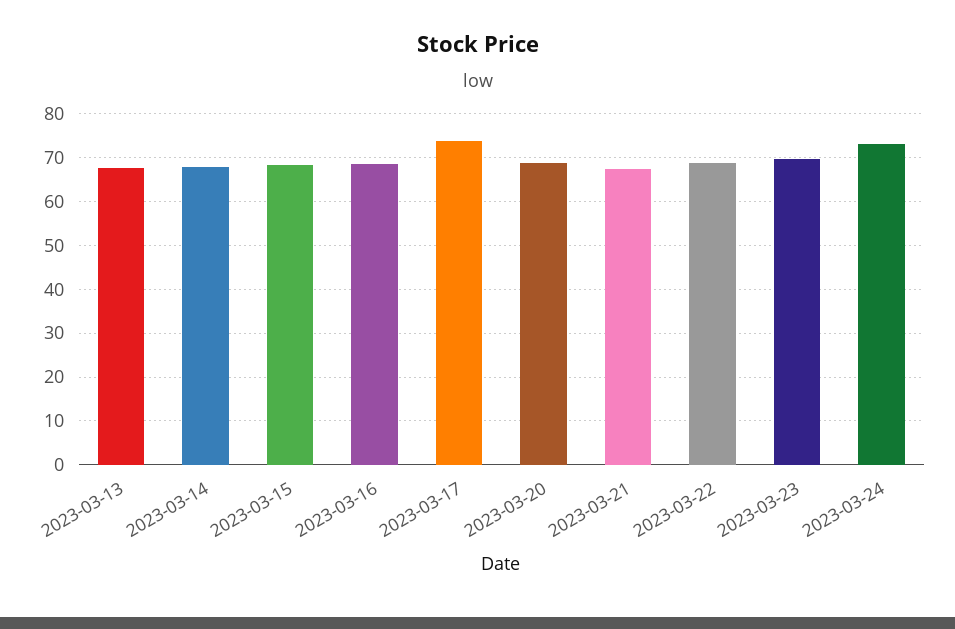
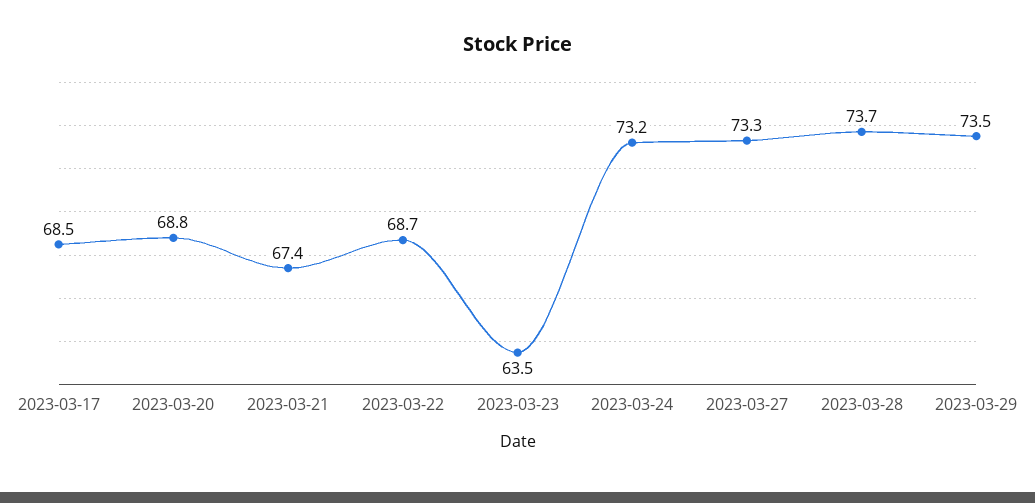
2023-03-13: 68 -> none
2023-03-14: 68 -> none
2023-03-15: 68 -> none
2023-03-16: 68 -> none
2023-03-17: 74 -> 68.5
2023-03-23: 70 -> 63.5
2023-03-27: none -> 73.3
2023-03-28: none -> 73.7
2023-03-29: none -> 73.5

